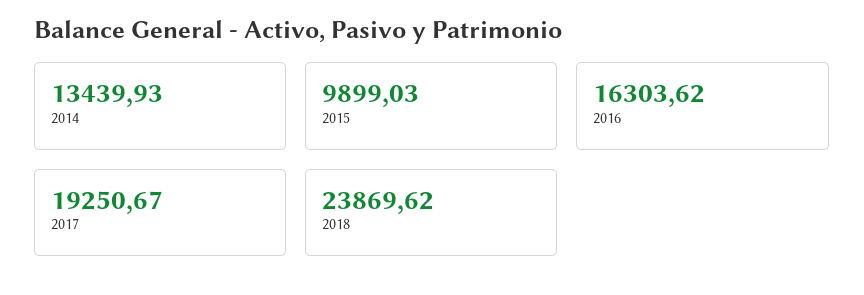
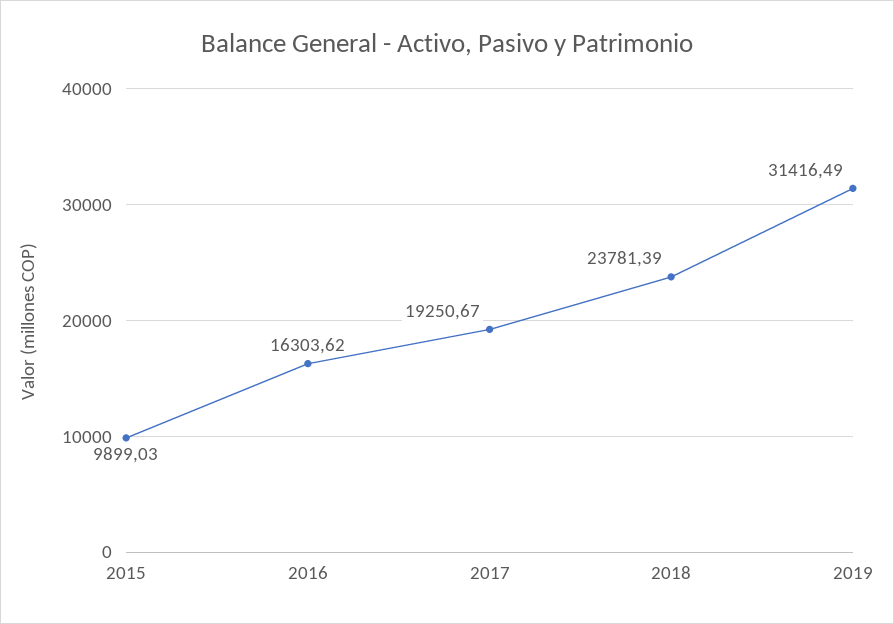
2014: 13439.93 -> none
2018: 23869.62 -> 23781.39
2019: none -> 31416.49

